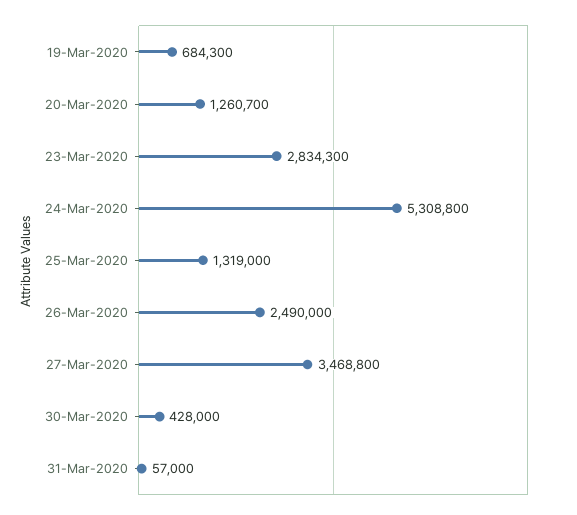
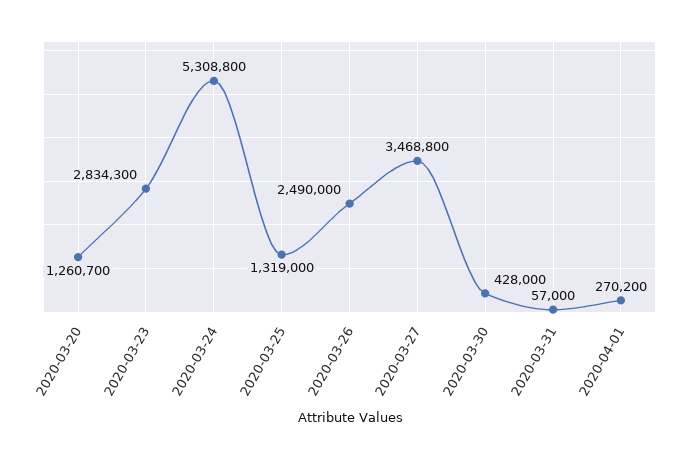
19-Mar-2020: 684300 -> none
2020-04-01: none -> 270200

